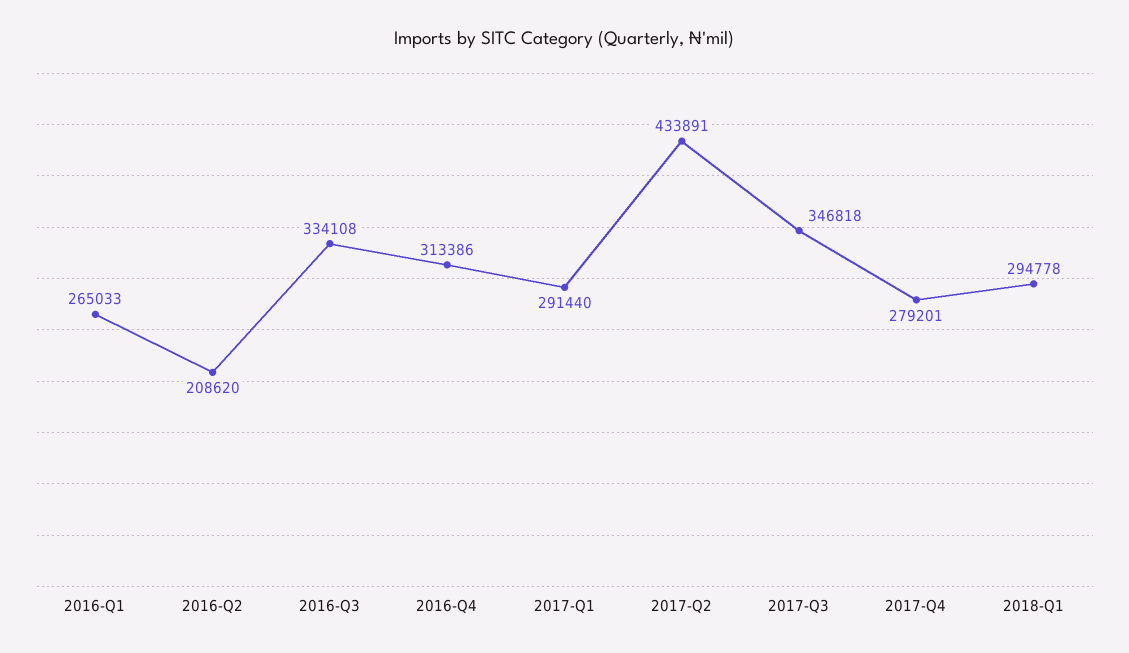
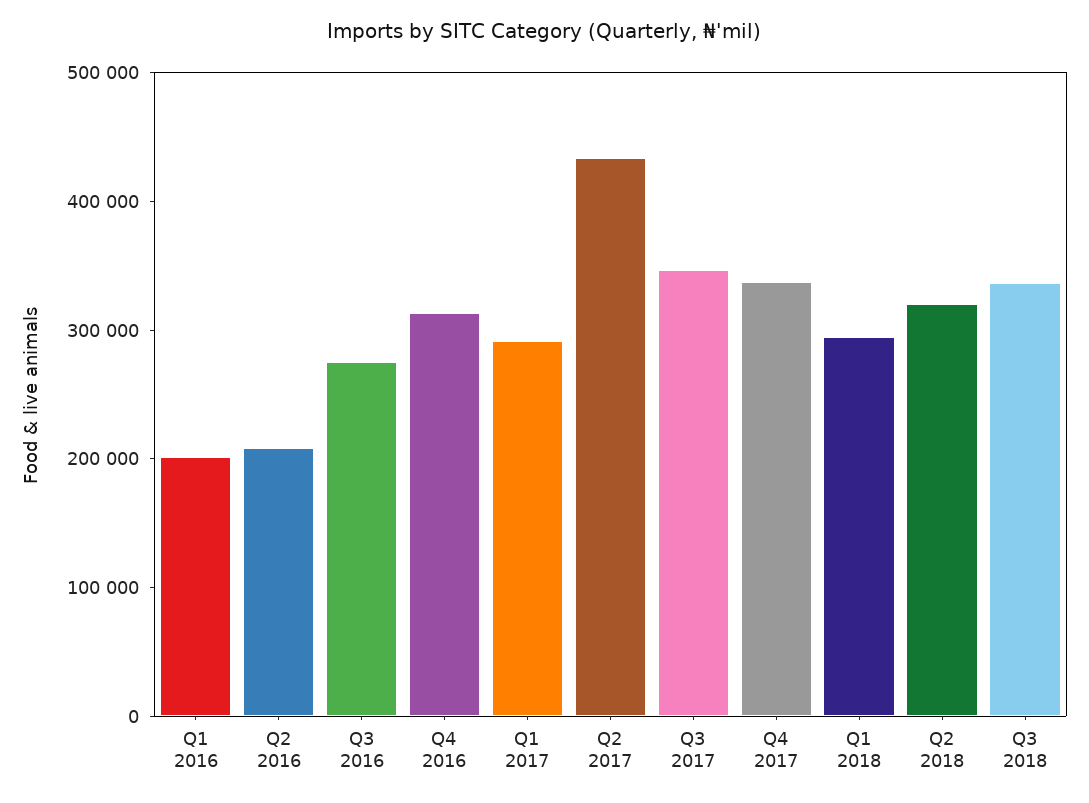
2016-Q1: 265033 -> 200000
2016-Q3: 334108 -> 280000
2017-Q4: 279201 -> 340000
Q2 2018: none -> 320000
Q3 2018: none -> 340000

